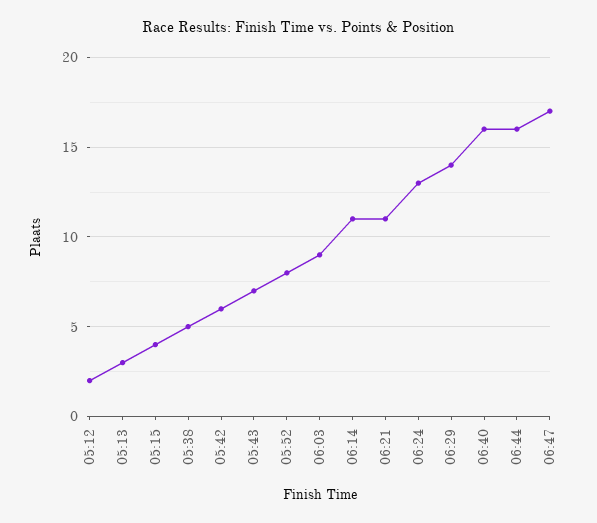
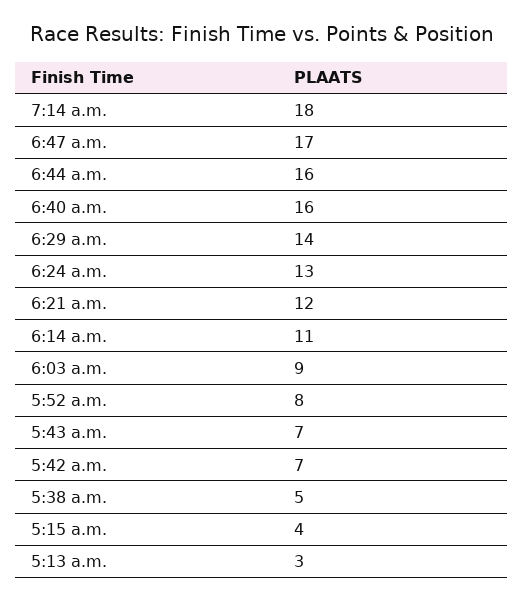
05:12: 2 -> none
05:42: 6 -> 7
06:21: 11 -> 12
7:14 a.m.: none -> 18

